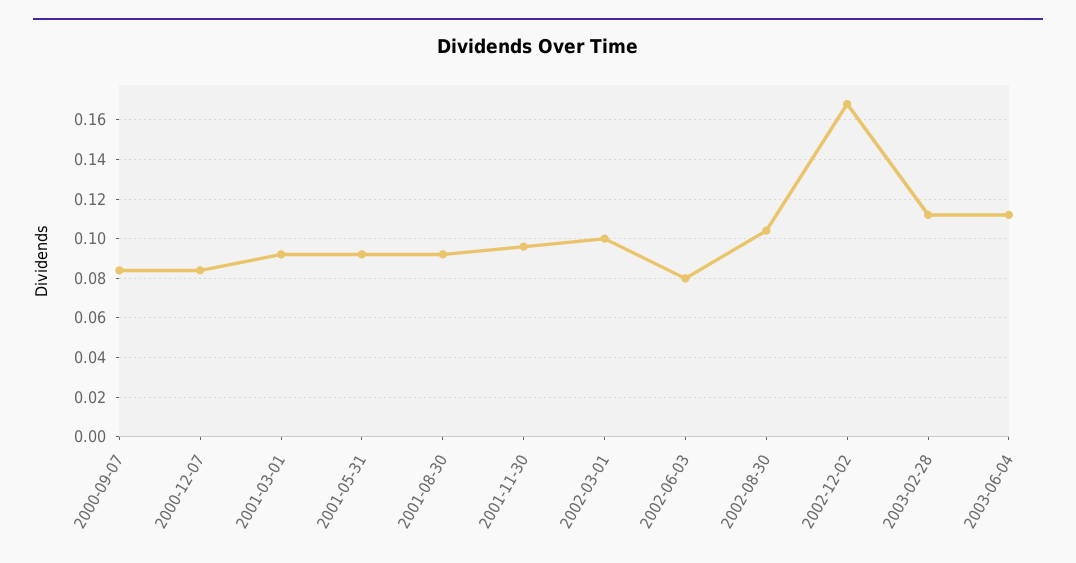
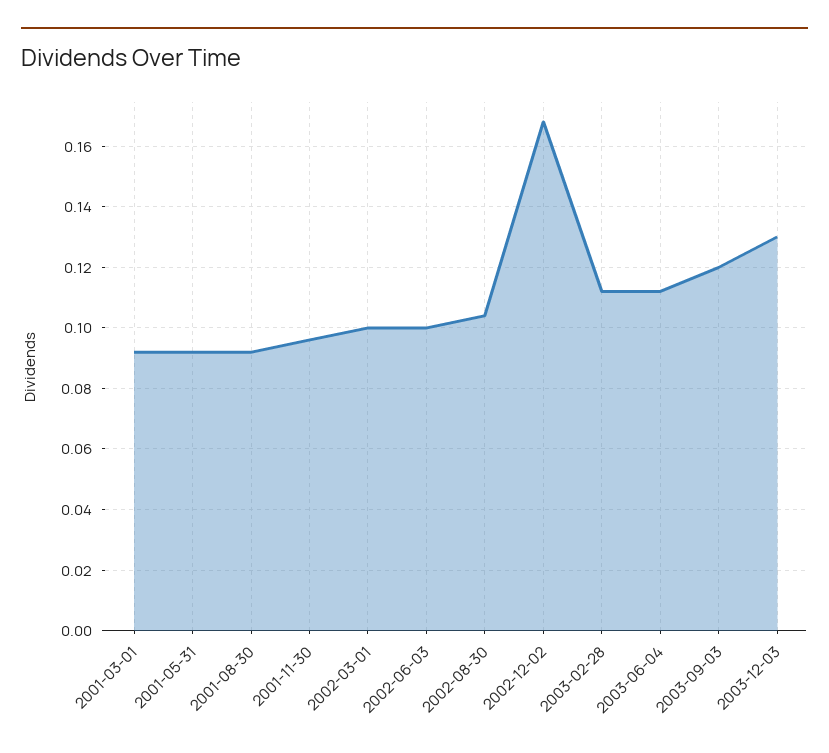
2000-09-07: 0.085 -> none
2000-12-07: 0.085 -> none
2002-06-03: 0.08 -> 0.1
2003-09-03: none -> 0.12
2003-12-03: none -> 0.13

